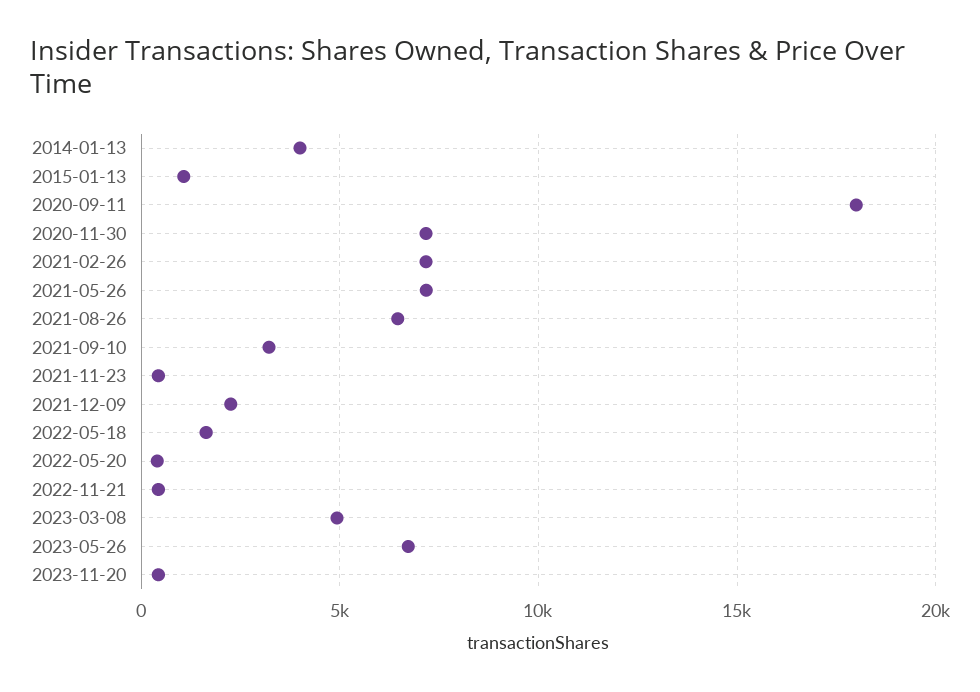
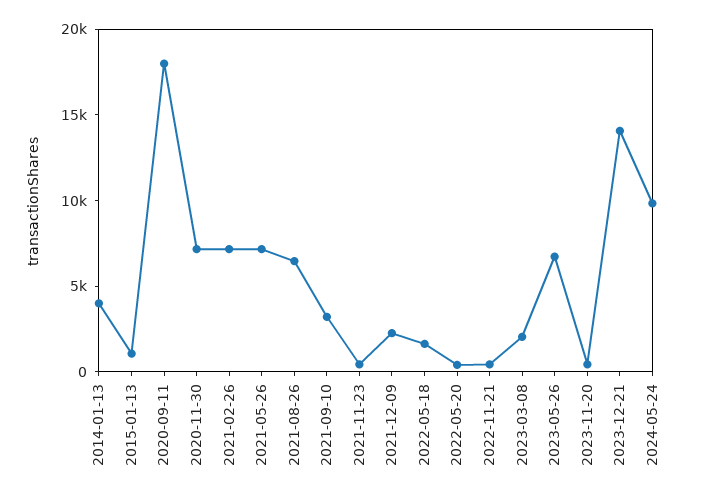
2023-03-08: 5000 -> 2000
2023-12-21: none -> 14000
2024-05-24: none -> 10000

